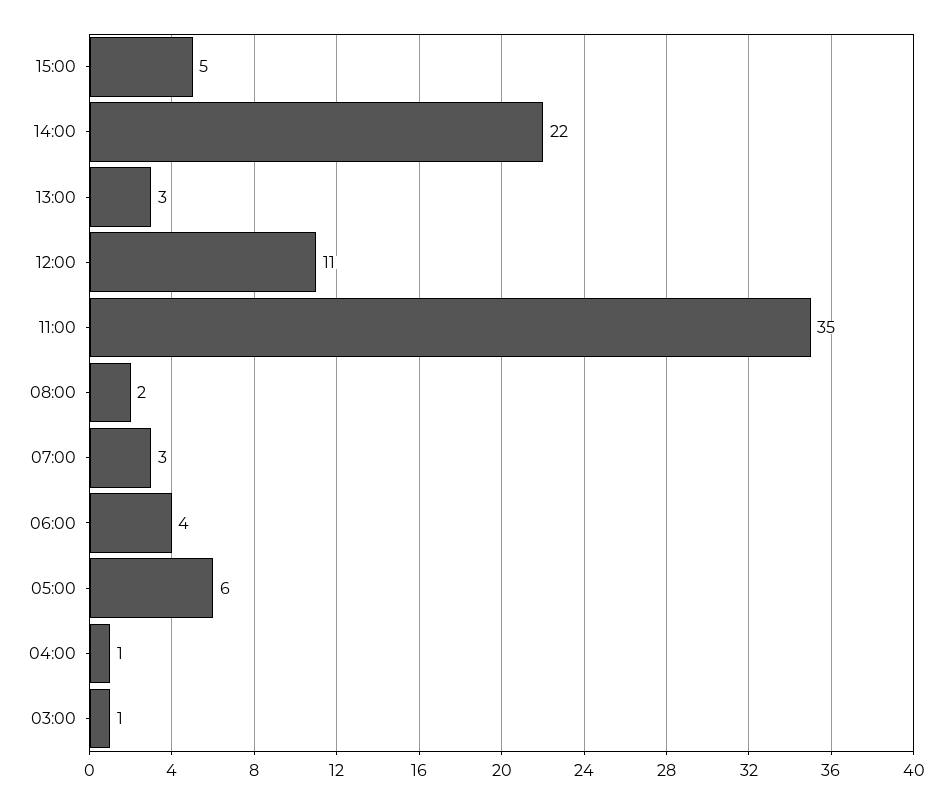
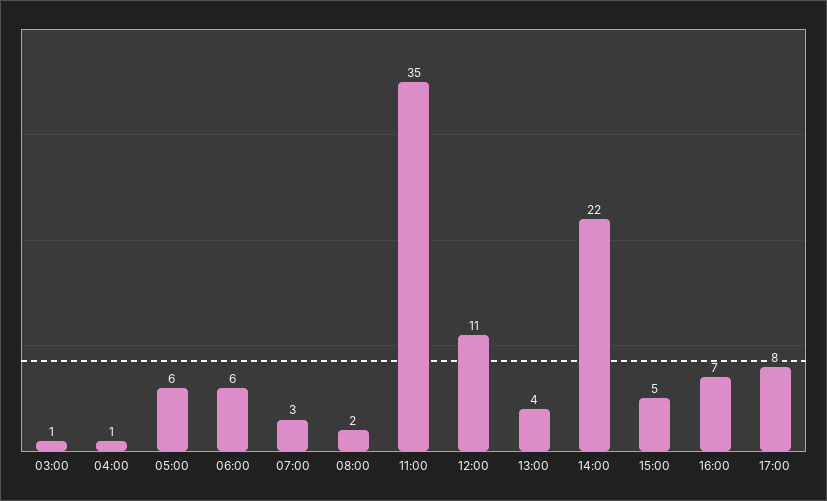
13:00: 3 -> 4
06:00: 4 -> 6
16:00: none -> 7
17:00: none -> 8

